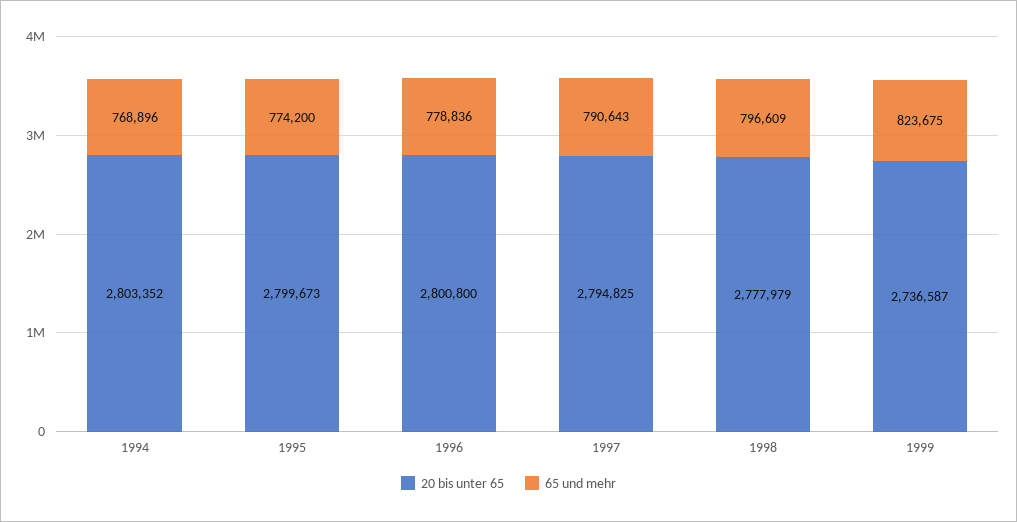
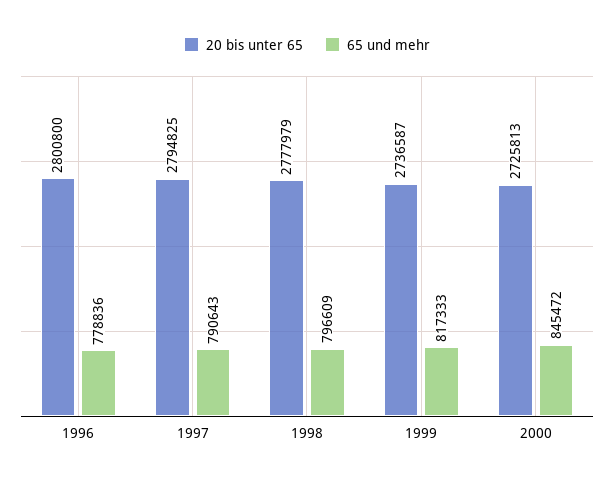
20 bis unter 65, 1994: 2803352 -> none
65 und mehr, 1994: 768896 -> none
20 bis unter 65, 1995: 2799673 -> none
65 und mehr, 1995: 774200 -> none
65 und mehr, 1999: 823675 -> 817333
20 bis unter 65, 2000: none -> 2725813
65 und mehr, 2000: none -> 845472

